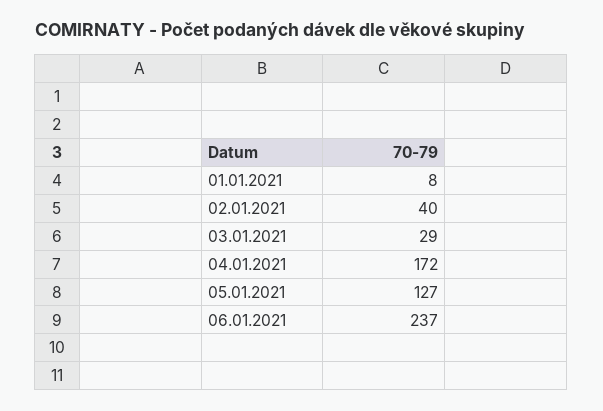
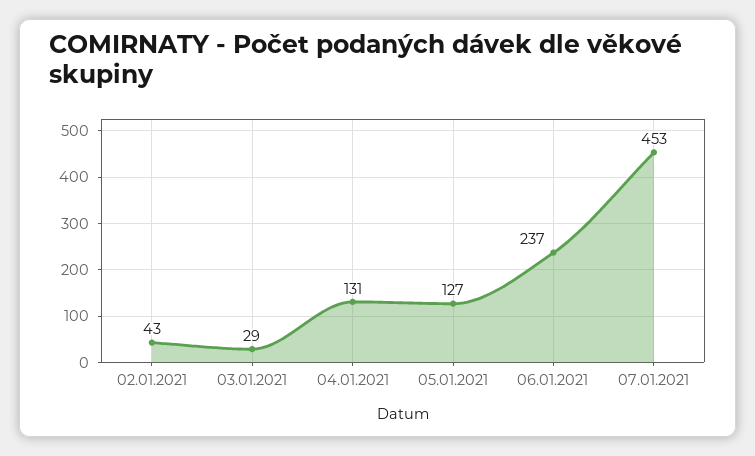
01.01.2021: 8 -> none
02.01.2021: 40 -> 43
04.01.2021: 172 -> 131
07.01.2021: none -> 453

